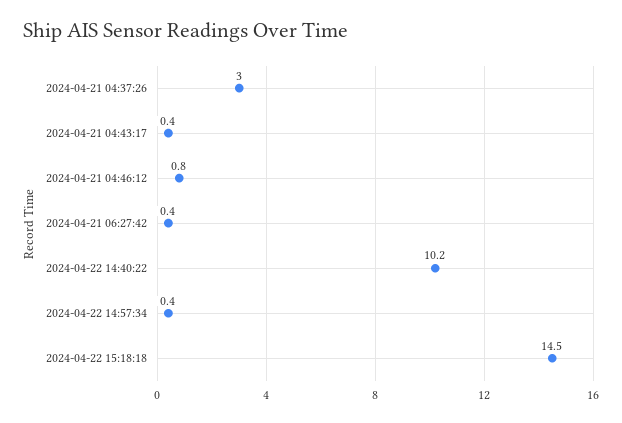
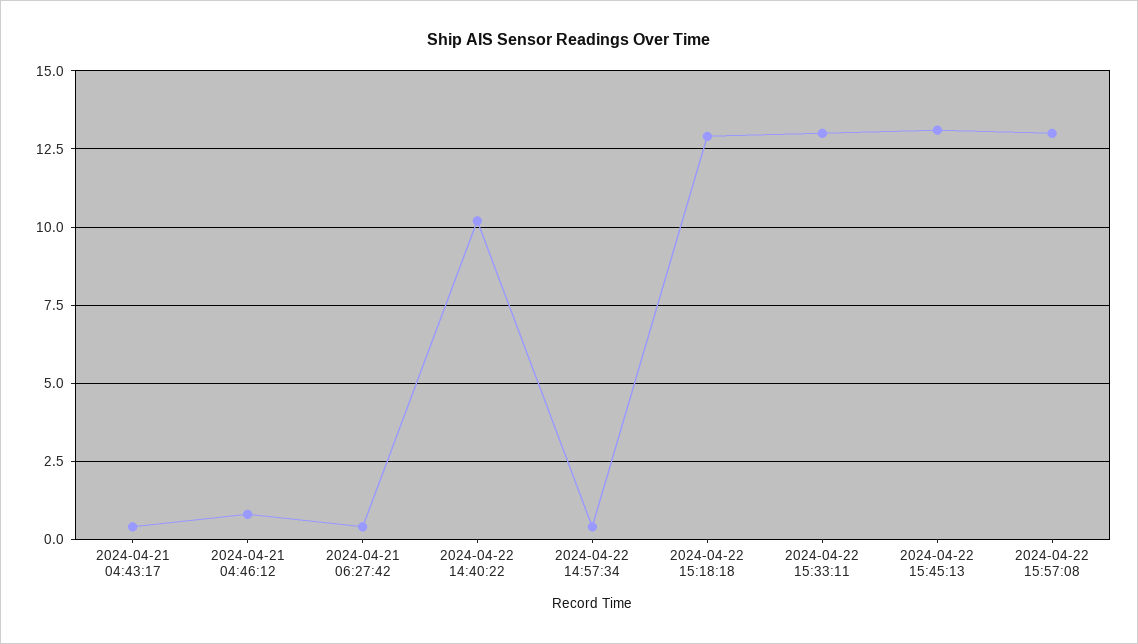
2024-04-21 04:37:26: 3 -> none
2024-04-22 15:18:18: 14.5 -> 13
2024-04-22 15:33:11: none -> 13
2024-04-22 15:45:13: none -> 13
2024-04-22 15:57:08: none -> 13

